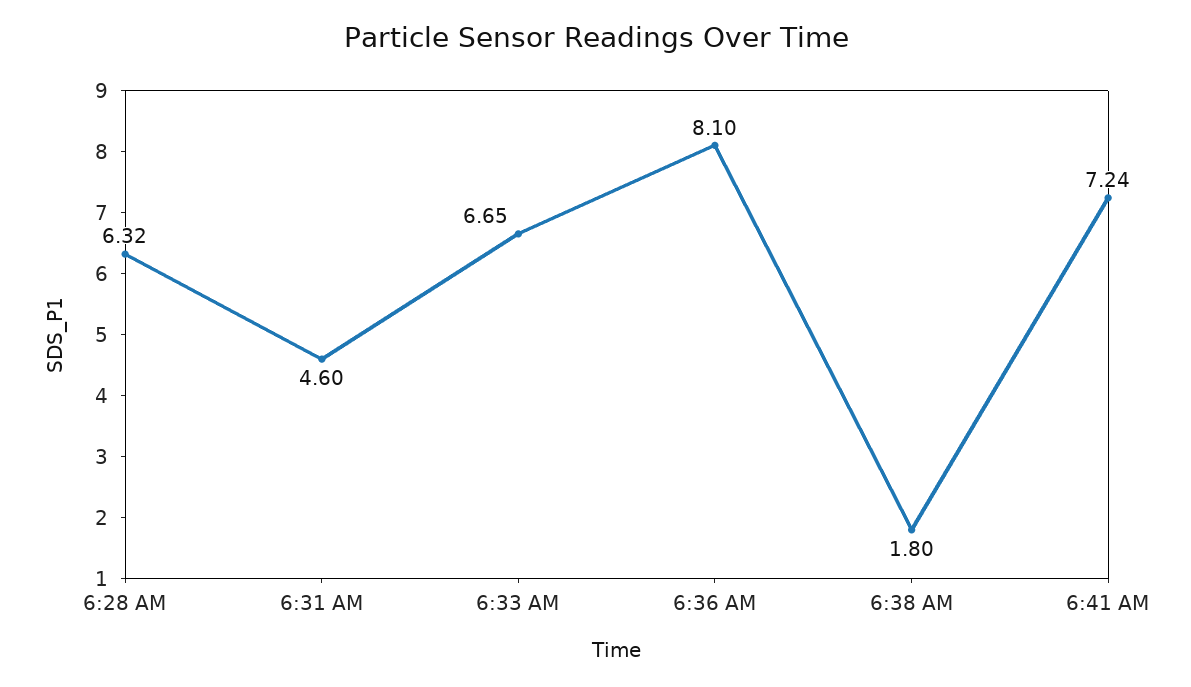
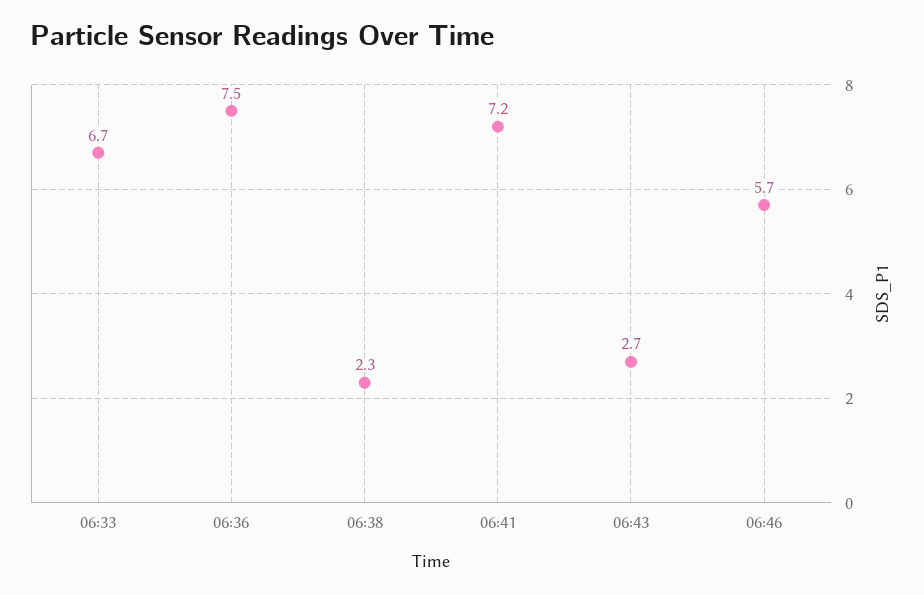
6:28 AM: 6.32 -> none
6:31 AM: 4.6 -> none
6:36 AM: 8.1 -> 7.5
6:38 AM: 1.8 -> 2.3
06:43: none -> 2.7
06:46: none -> 5.7

